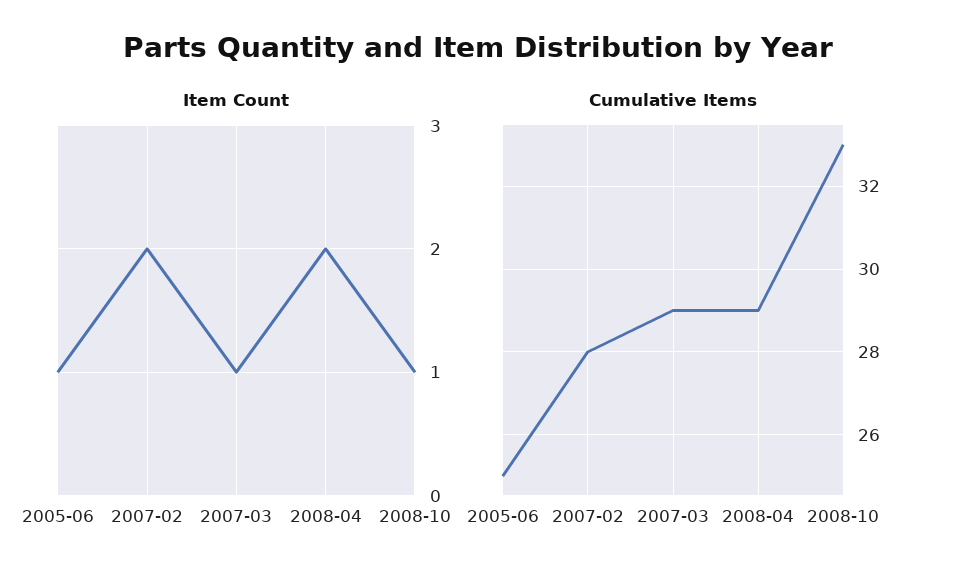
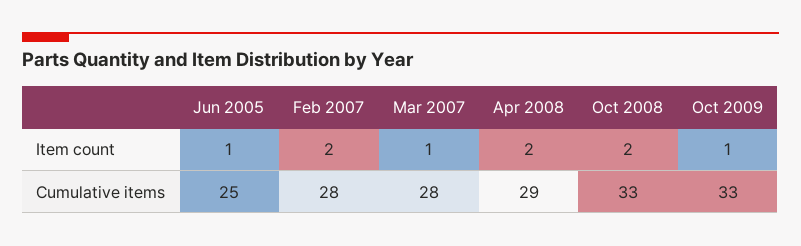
Item Count, 2008-10: 1 -> 2
Cumulative Items, 2007-03: 29 -> 28
Item Count, Oct 2009: none -> 1
Cumulative Items, Oct 2009: none -> 33

